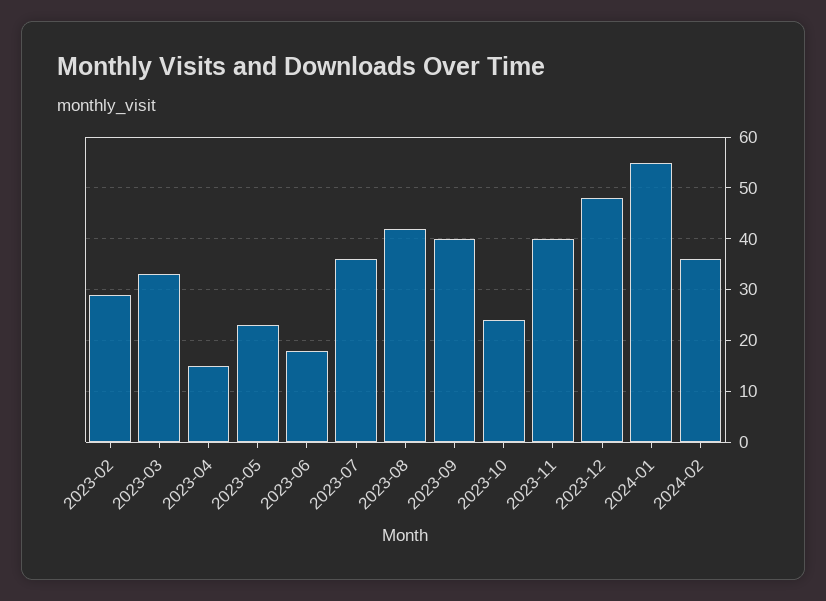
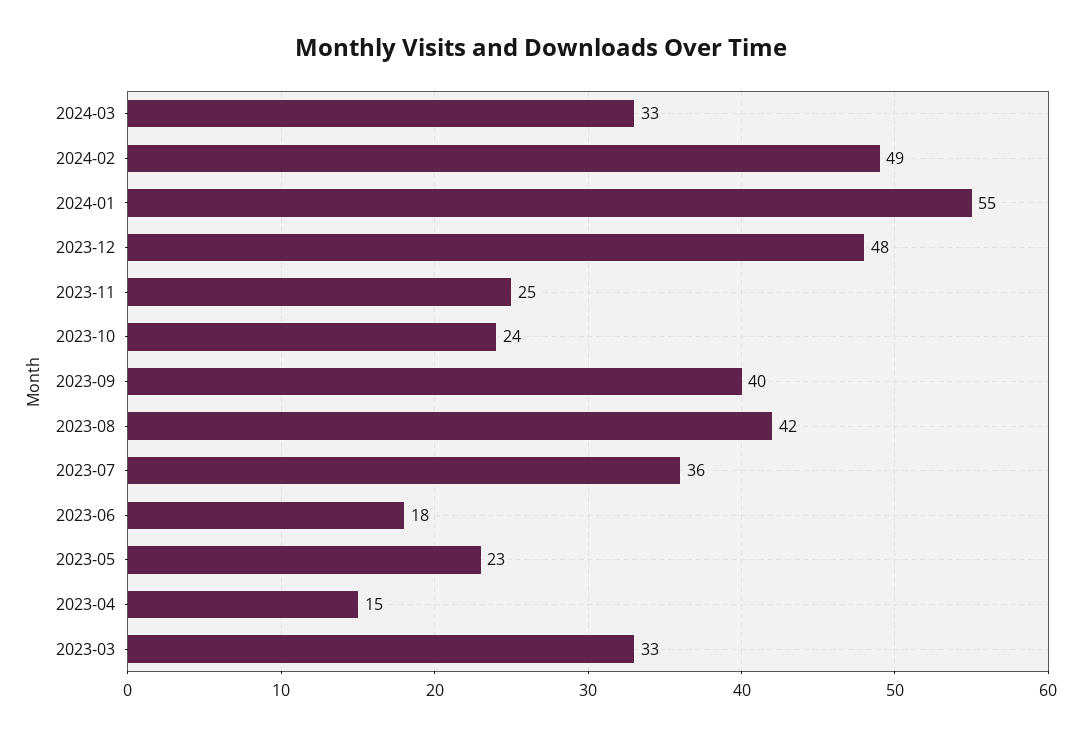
2023-02: 30 -> none
2023-11: 40 -> 25
2024-02: 35 -> 49
2024-03: none -> 33

